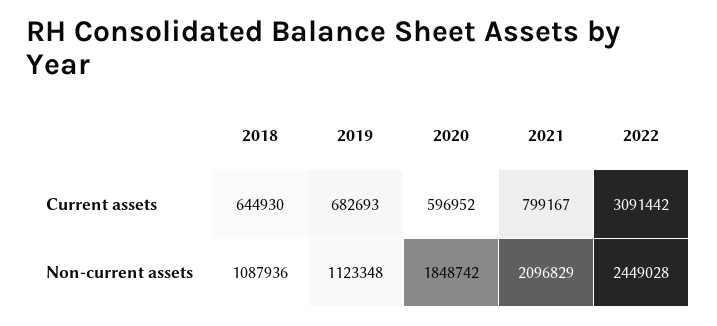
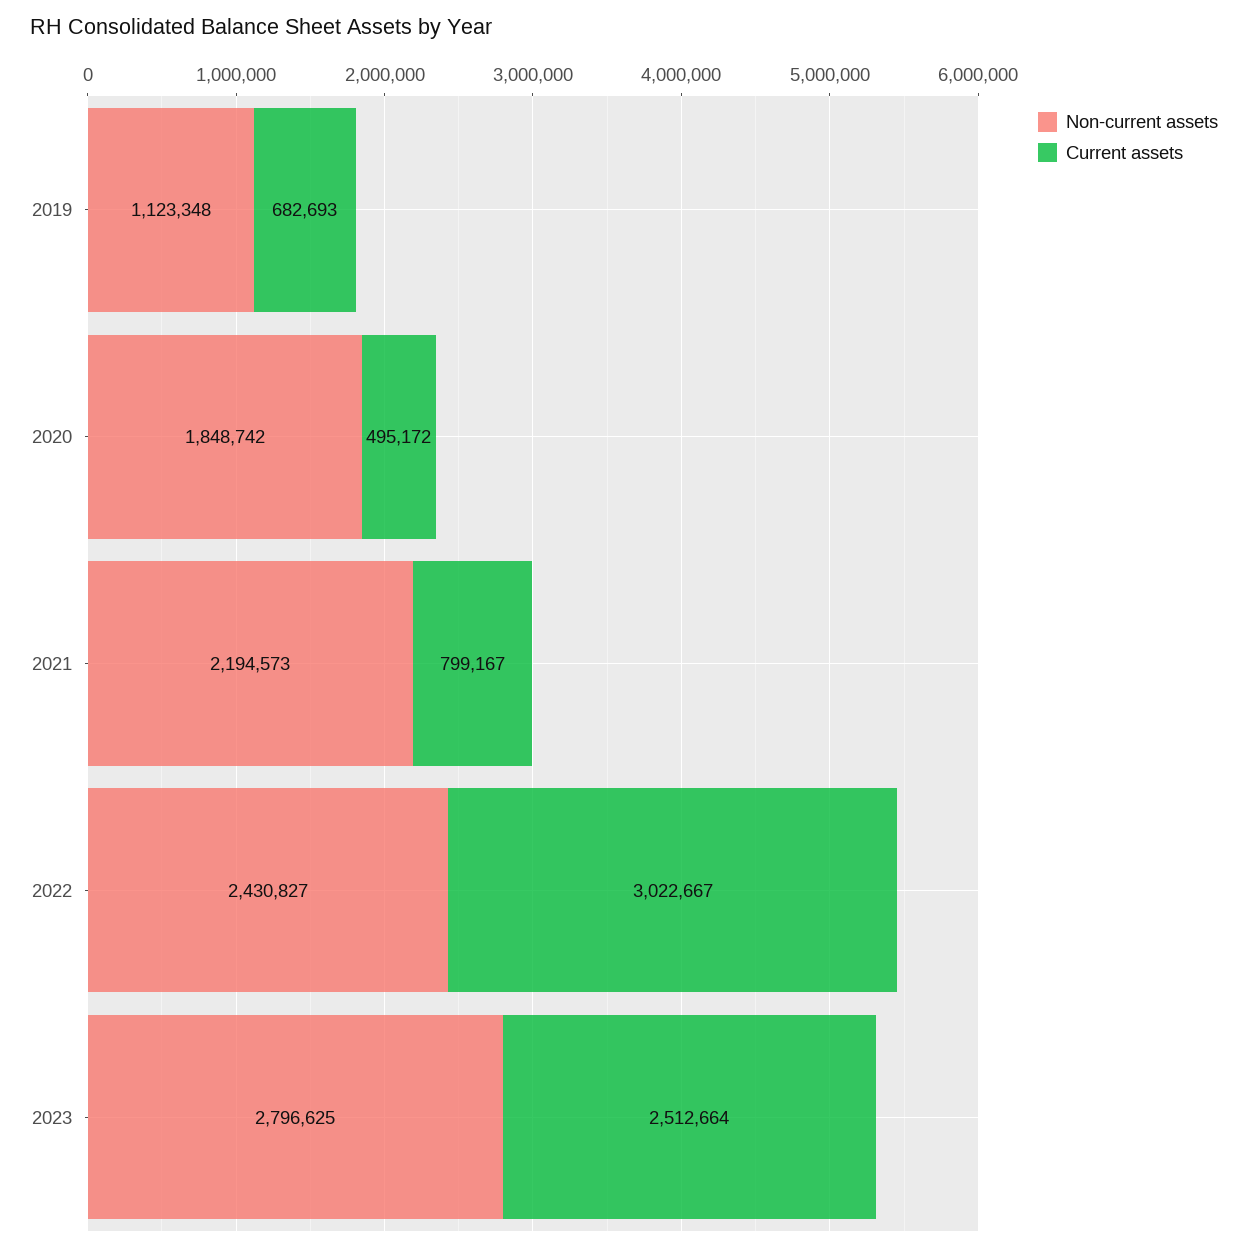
Current assets, 2018: 644930 -> none
Current assets, 2020: 596952 -> 495172
Current assets, 2022: 3091442 -> 3022667
Non-current assets, 2018: 1087936 -> none
Non-current assets, 2021: 2096829 -> 2194573
Non-current assets, 2022: 2449028 -> 2430827
Non-current assets, 2023: none -> 2796625
Current assets, 2023: none -> 2512664

